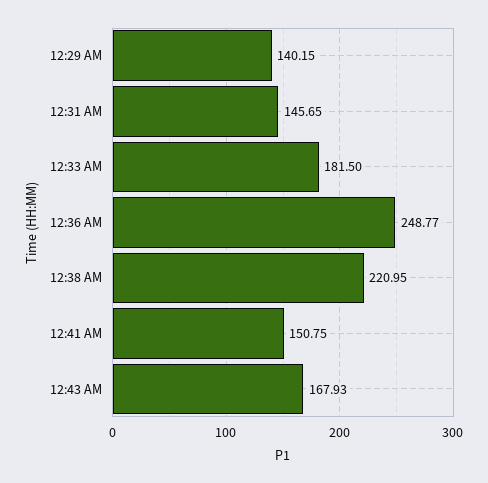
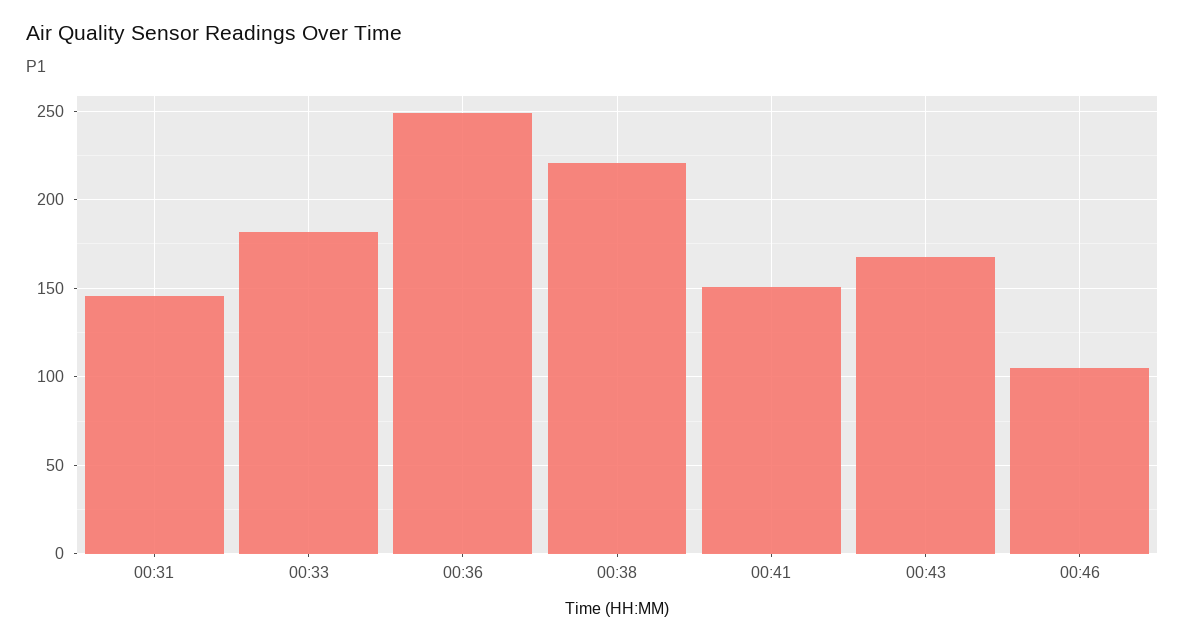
12:29 AM: 140.15 -> none
00:46: none -> 105

